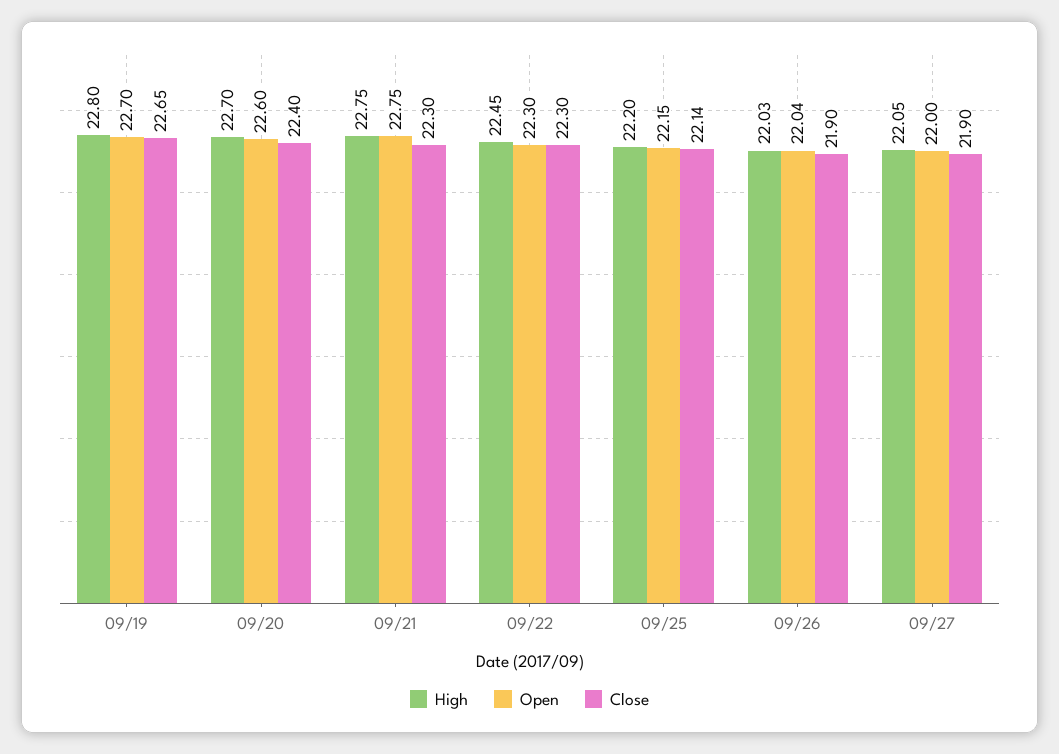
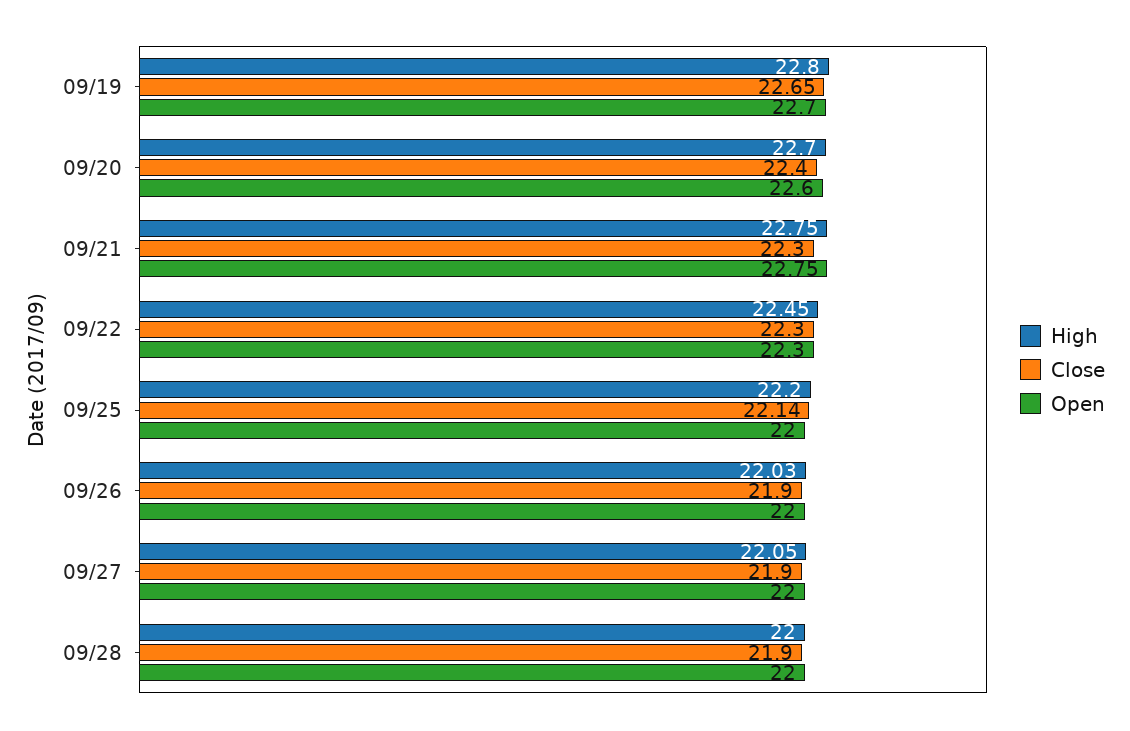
Open, 09/25: 22.15 -> 22
Open, 09/26: 22.04 -> 22
High, 09/28: none -> 22
Close, 09/28: none -> 21.9
Open, 09/28: none -> 22

